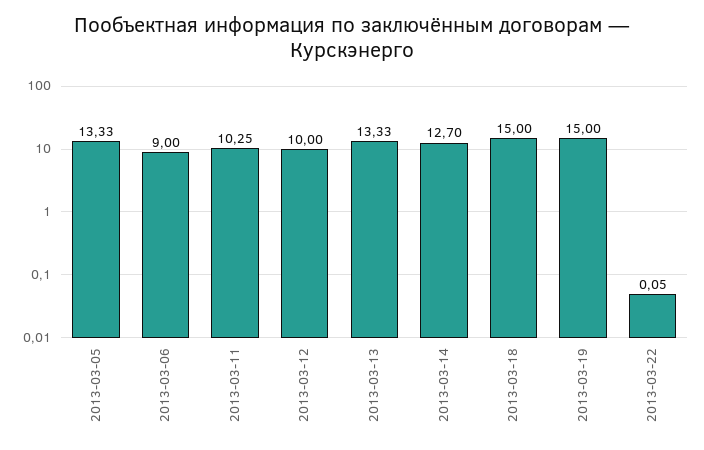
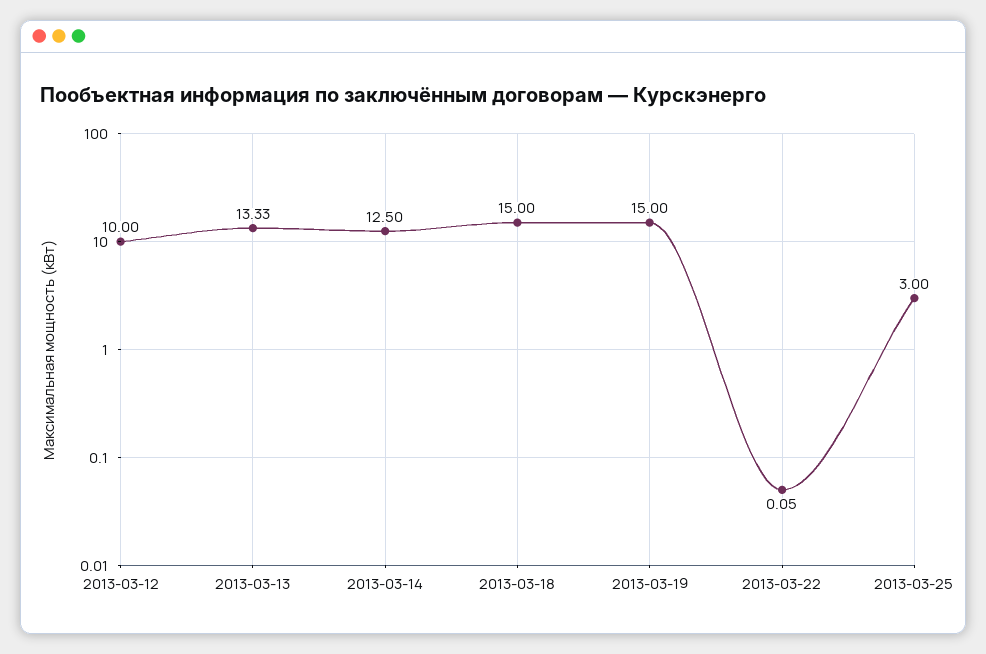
2013-03-05: 13.33 -> none
2013-03-06: 9 -> none
2013-03-11: 10.25 -> none
2013-03-14: 12.7 -> 12.5
2013-03-25: none -> 3

